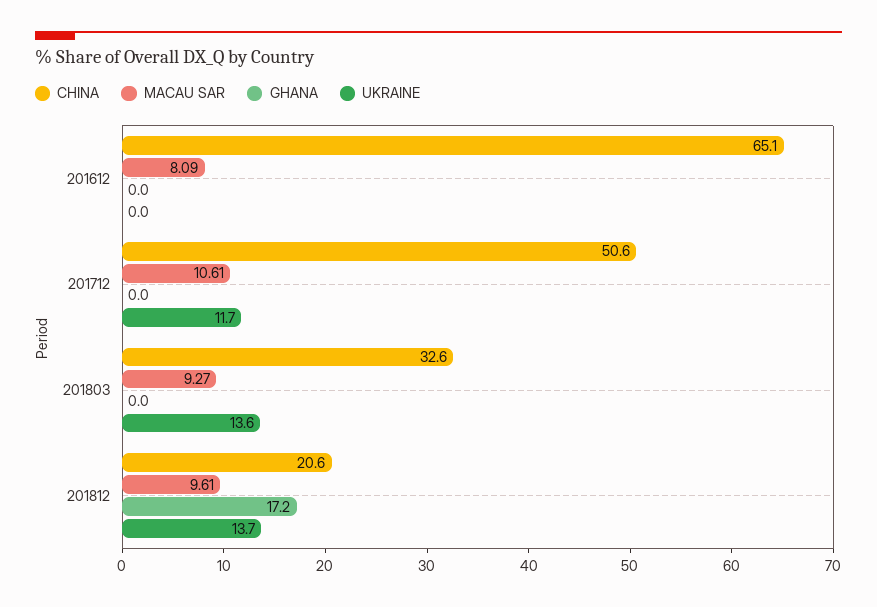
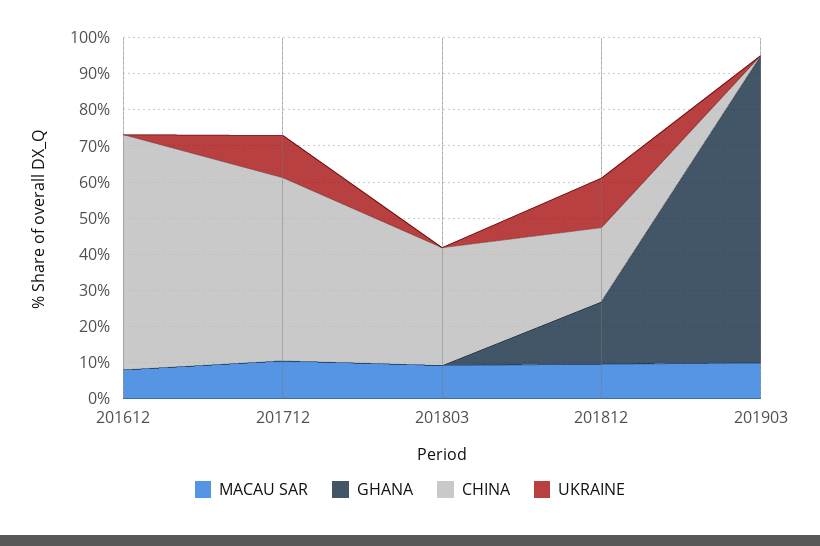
UKRAINE, 201803: 13.6 -> 0
MACAU SAR, 201903: none -> 10
GHANA, 201903: none -> 85
CHINA, 201903: none -> 0
UKRAINE, 201903: none -> 0

